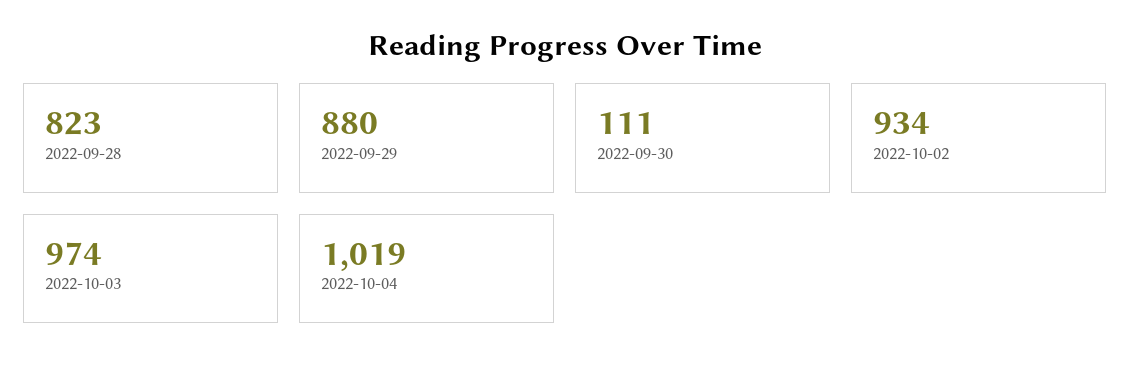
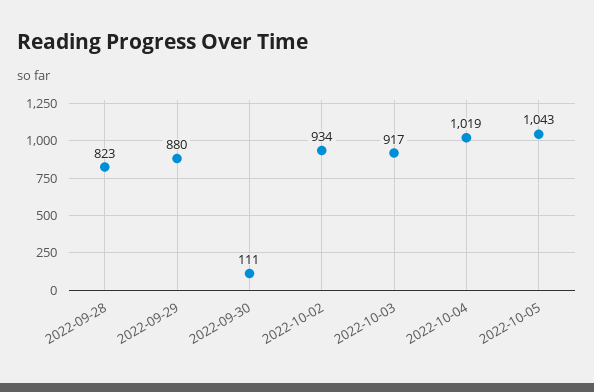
2022-10-03: 974 -> 917
2022-10-05: none -> 1043

